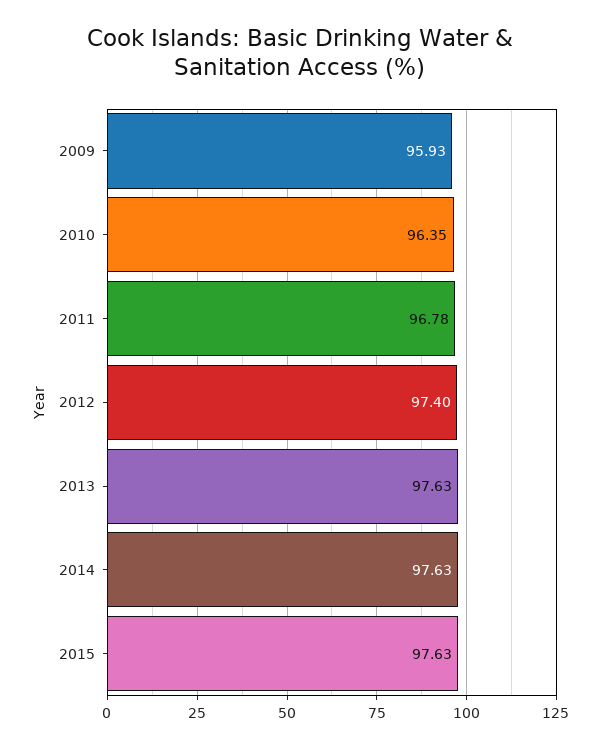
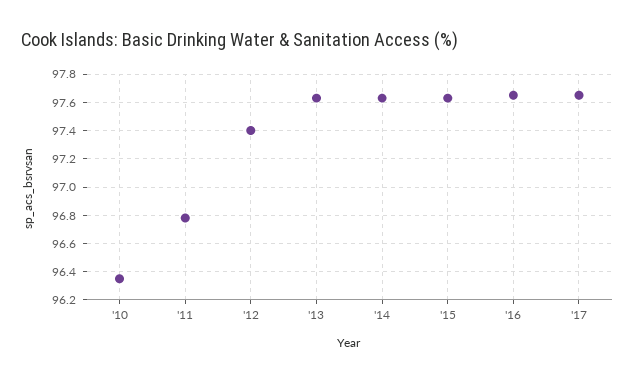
2009: 95.93 -> none
'16: none -> 97.65
'17: none -> 97.65

